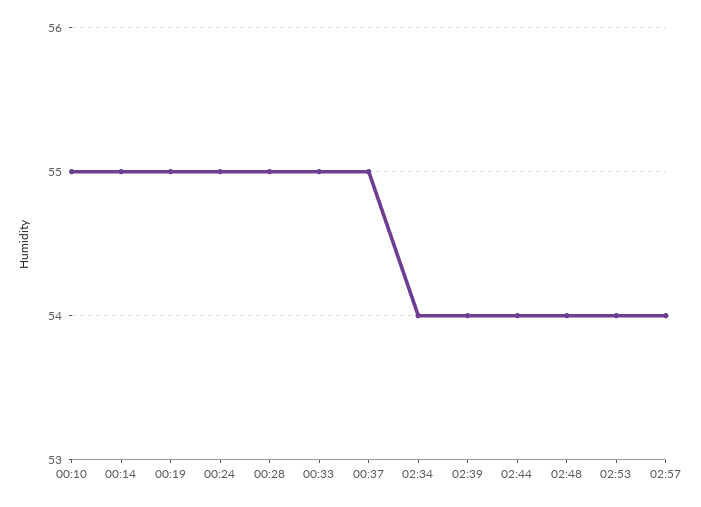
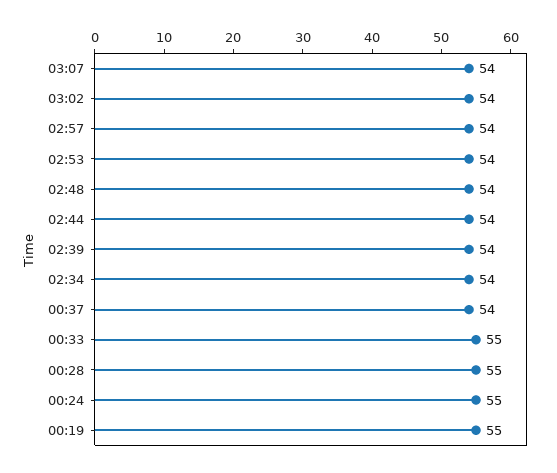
00:10: 55 -> none
00:14: 55 -> none
00:37: 55 -> 54
03:07: none -> 54
03:02: none -> 54

